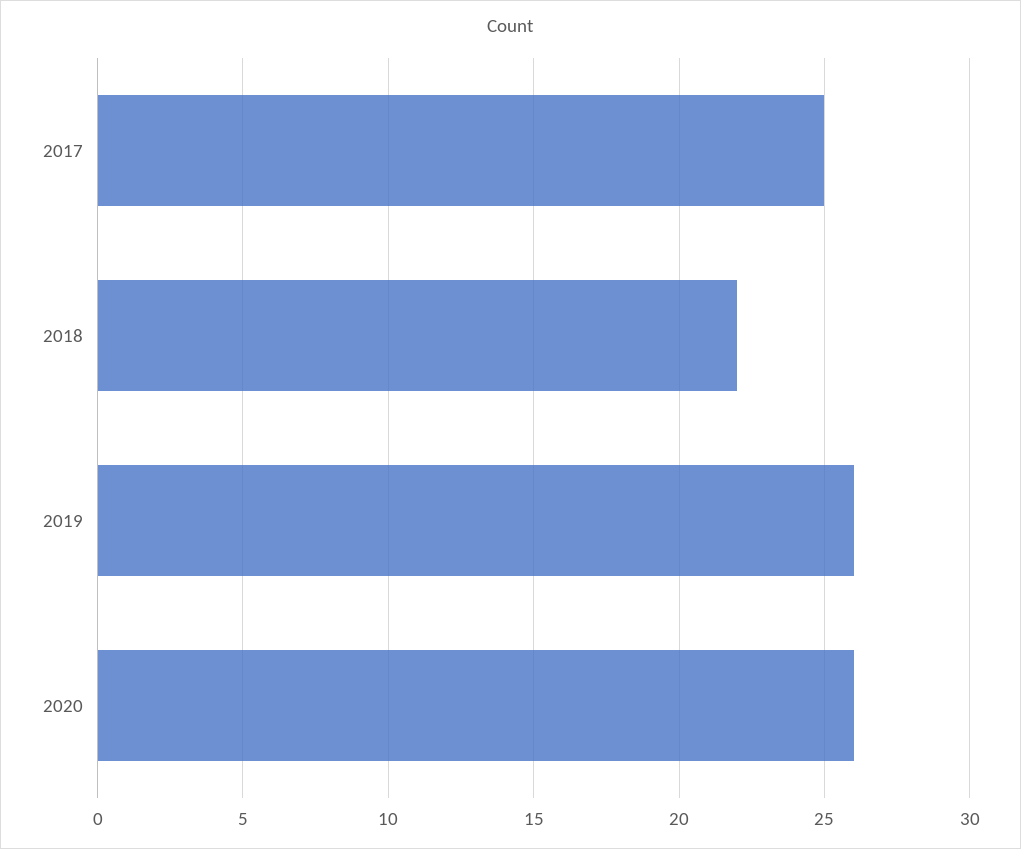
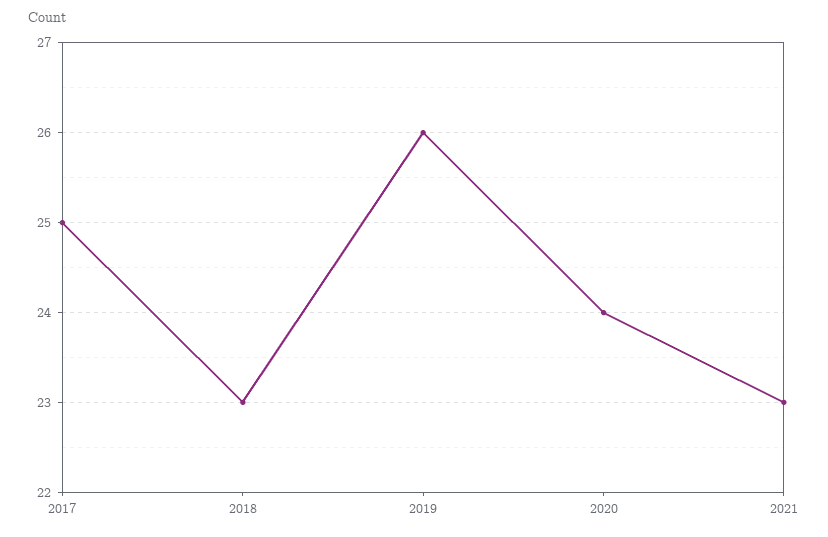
2018: 22 -> 23
2020: 26 -> 24
2021: none -> 23

